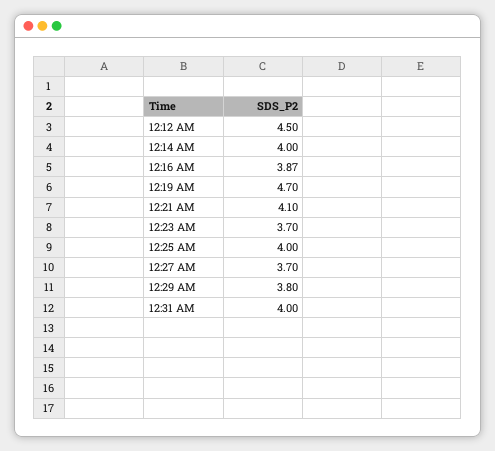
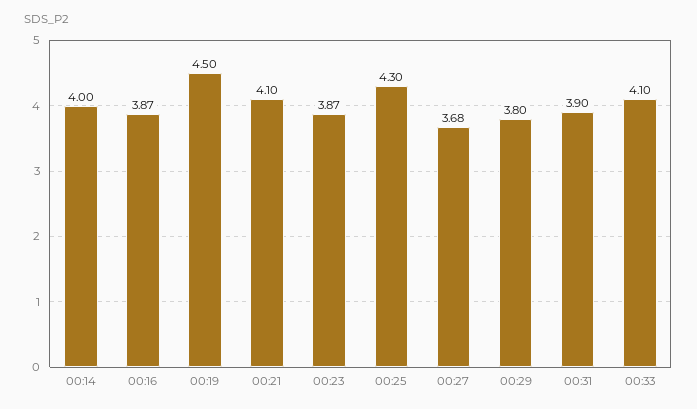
12:12 AM: 4.5 -> none
12:19 AM: 4.7 -> 4.5
12:23 AM: 3.7 -> 3.87
12:25 AM: 4 -> 4.3
12:27 AM: 3.7 -> 3.68
12:31 AM: 4 -> 3.9
00:33: none -> 4.1

